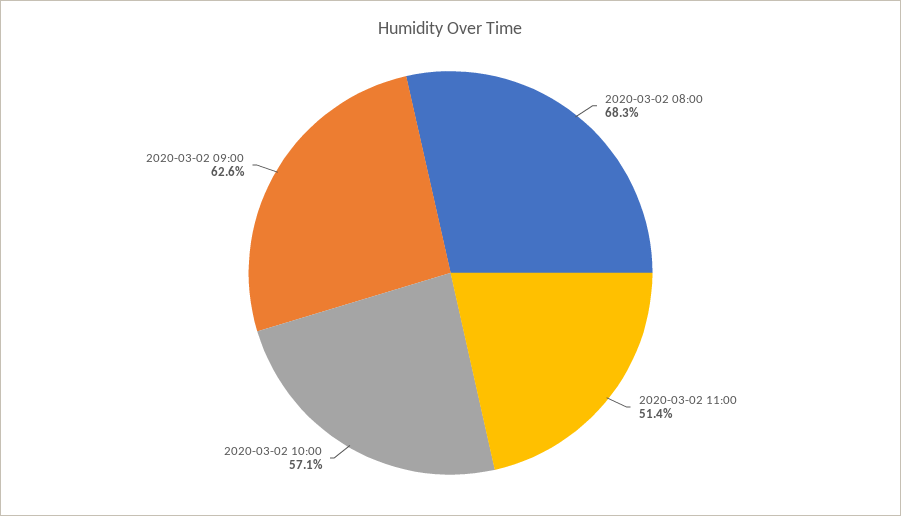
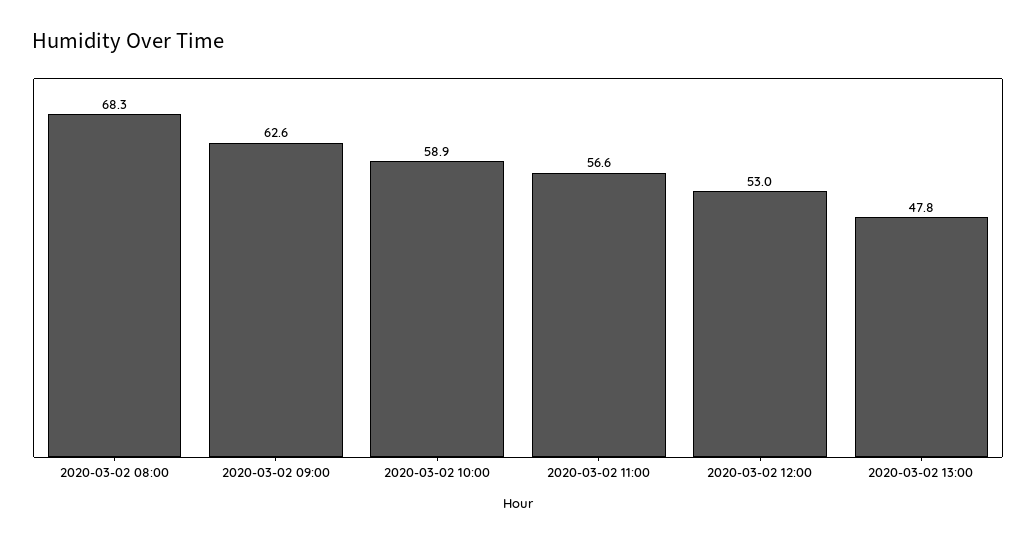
2020-03-02 11:00: 51.4 -> 56.6
2020-03-02 10:00: 57.1 -> 58.9
2020-03-02 12:00: none -> 53
2020-03-02 13:00: none -> 47.8

